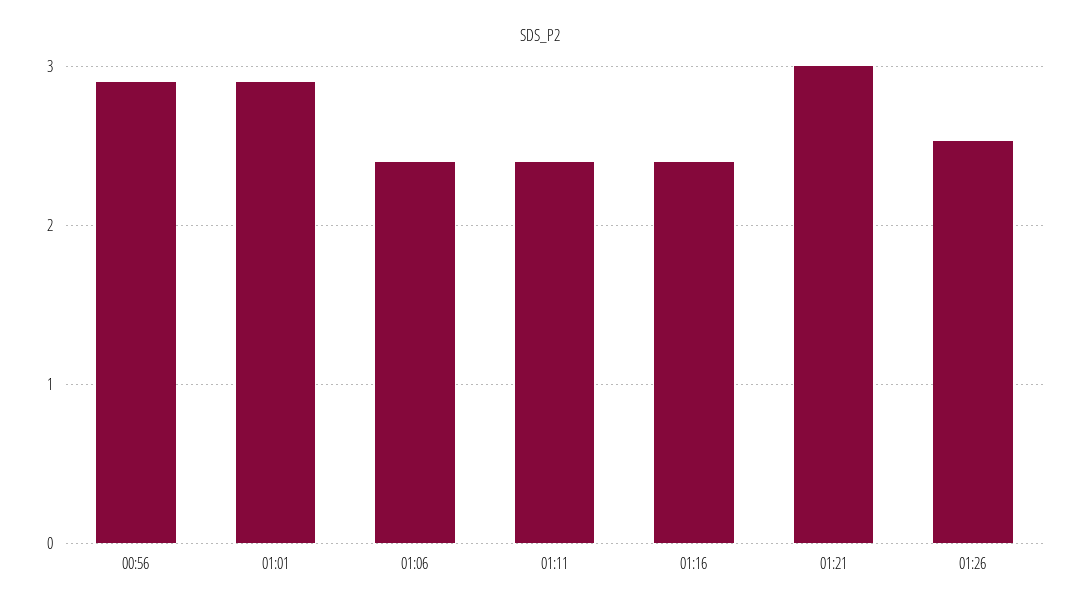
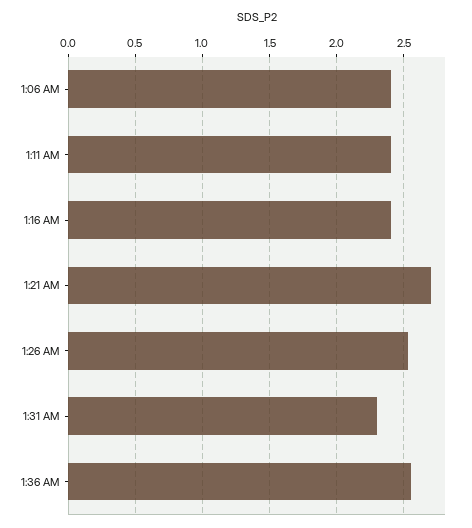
00:56: 2.9 -> none
01:01: 2.9 -> none
01:21: 3 -> 2.7
1:31 AM: none -> 2.3
1:36 AM: none -> 2.55

